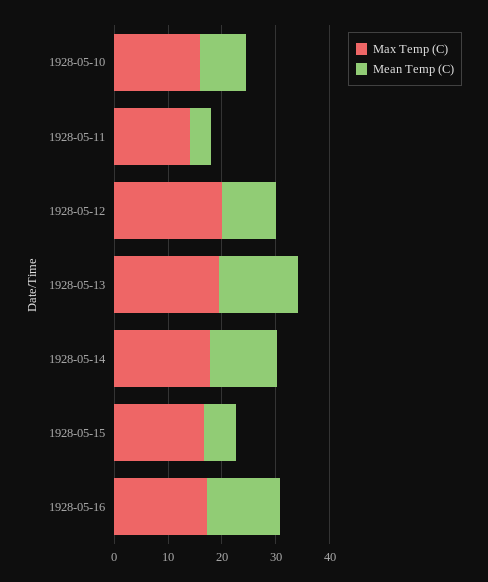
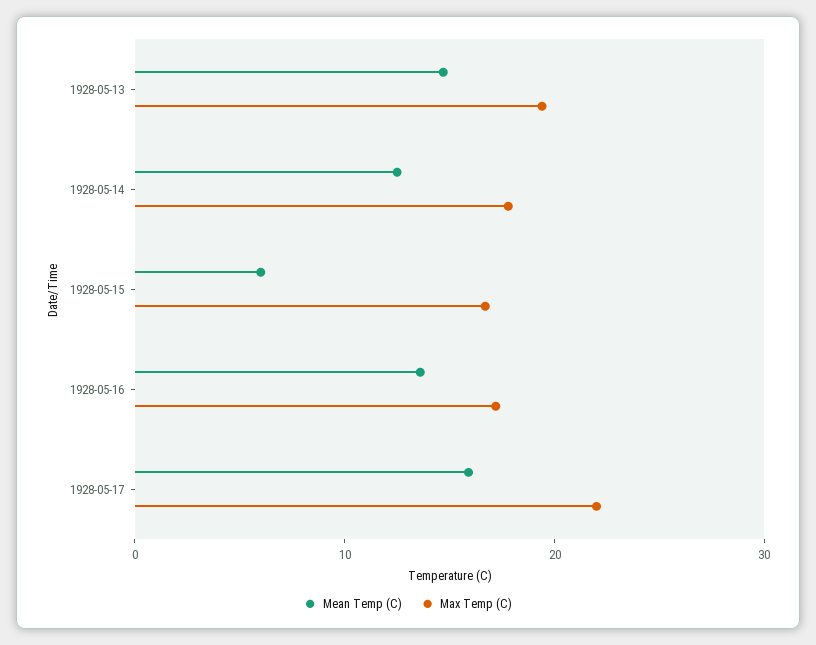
Max Temp (C), 1928-05-10: 16 -> none
Mean Temp (C), 1928-05-10: 8 -> none
Max Temp (C), 1928-05-11: 14 -> none
Mean Temp (C), 1928-05-11: 4 -> none
Max Temp (C), 1928-05-12: 20 -> none
Mean Temp (C), 1928-05-12: 10 -> none
Mean Temp (C), 1928-05-17: none -> 16
Max Temp (C), 1928-05-17: none -> 22

